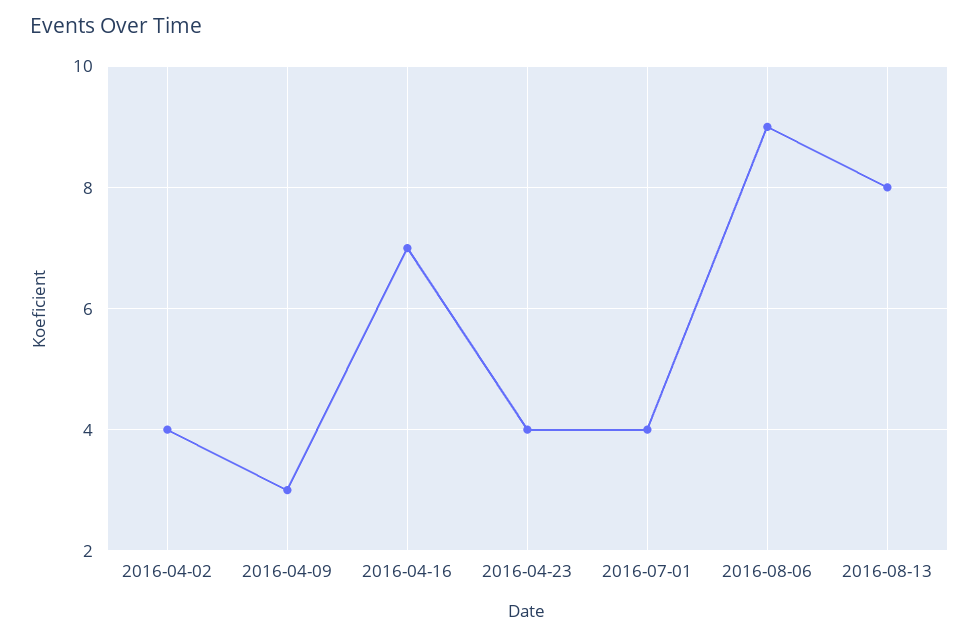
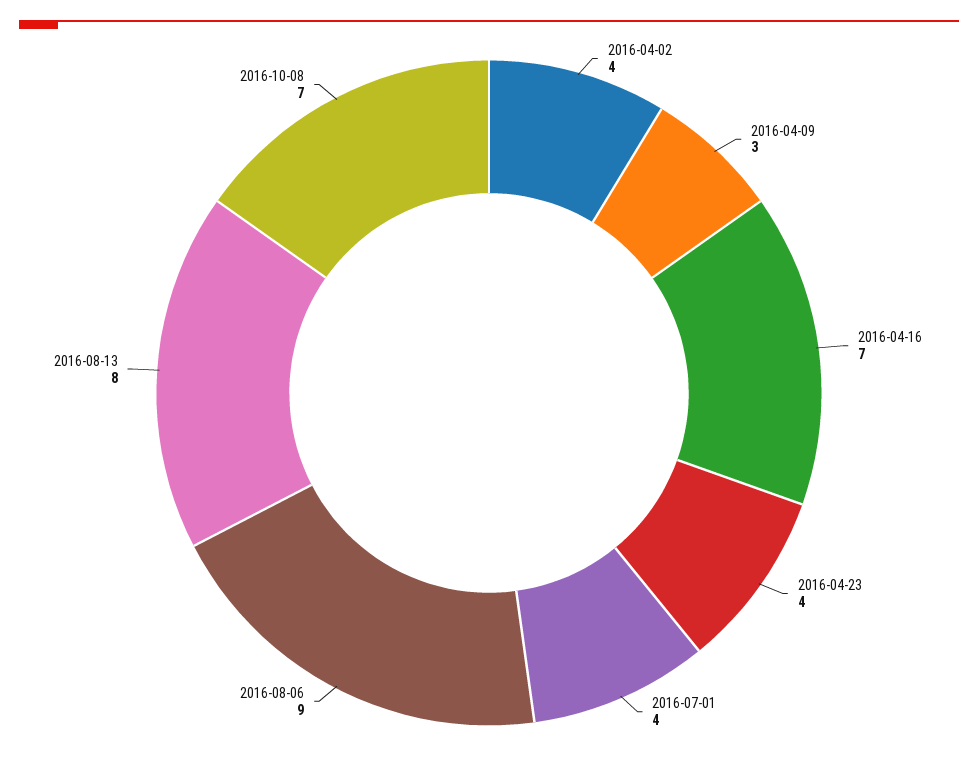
2016-10-08: none -> 7

